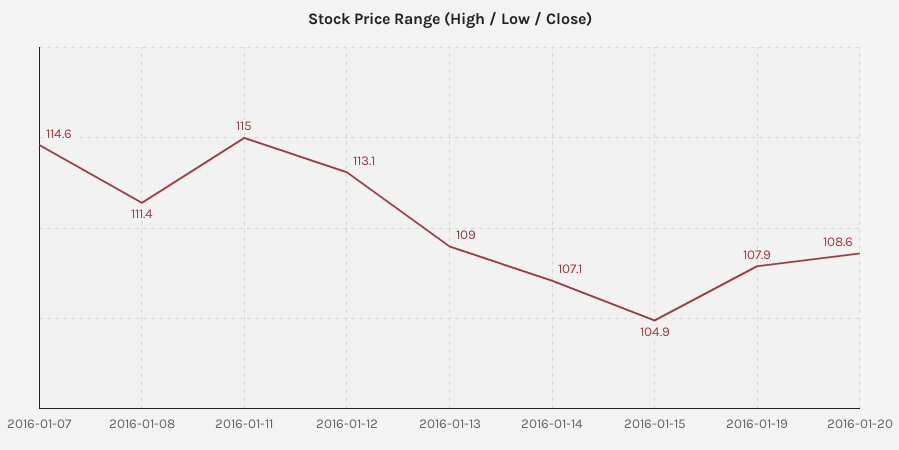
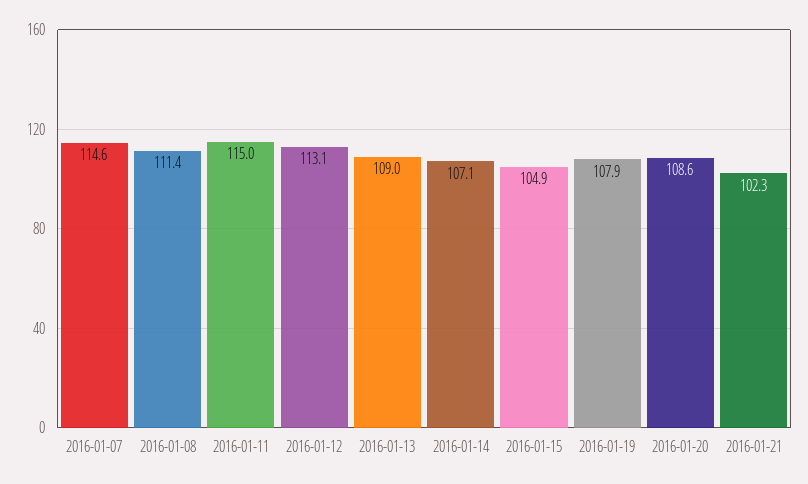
2016-01-21: none -> 102.3

